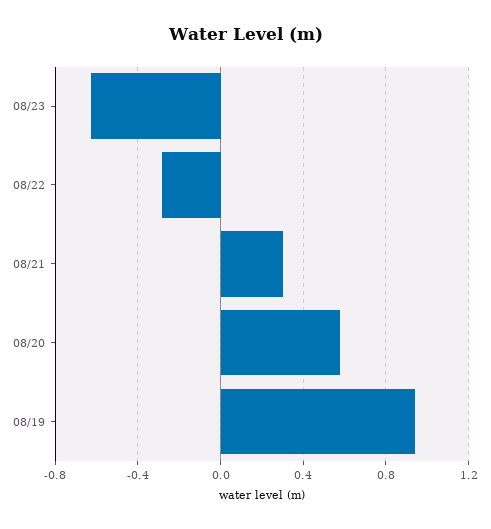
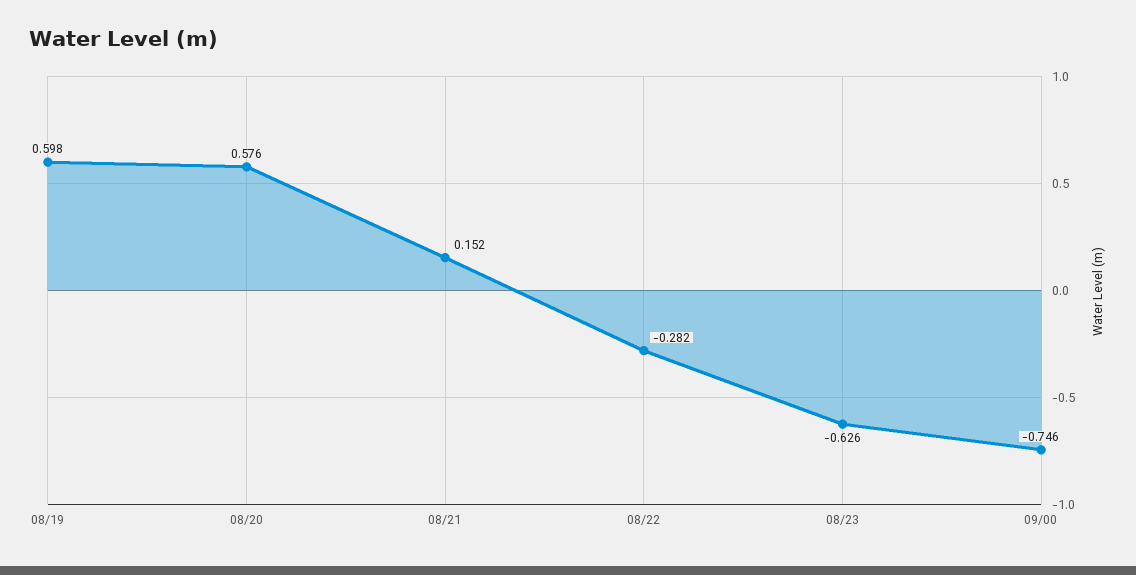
08/21: 0.3 -> 0.152
08/19: 0.95 -> 0.598
09/00: none -> -0.746

